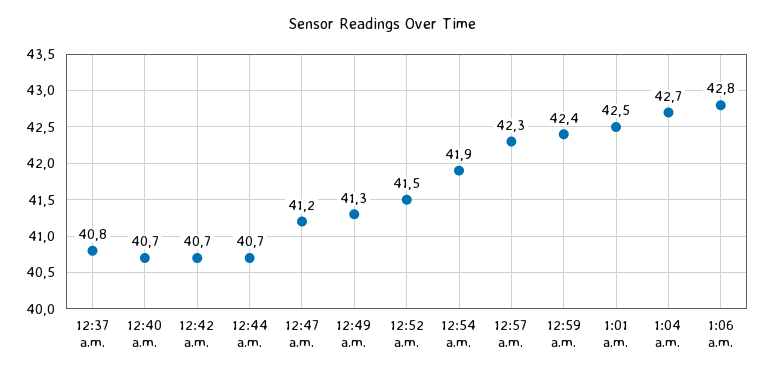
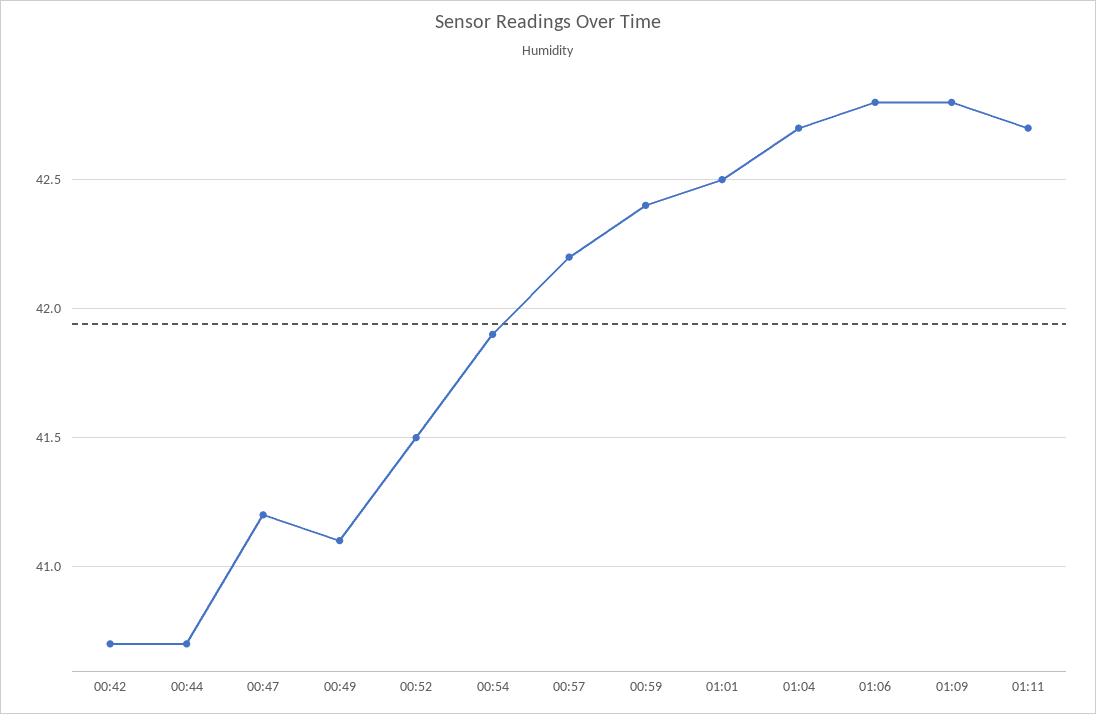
12:37 a.m.: 40.8 -> none
12:40 a.m.: 40.7 -> none
12:49 a.m.: 41.3 -> 41.1
12:57 a.m.: 42.3 -> 42.2
01:09: none -> 42.8
01:11: none -> 42.7

